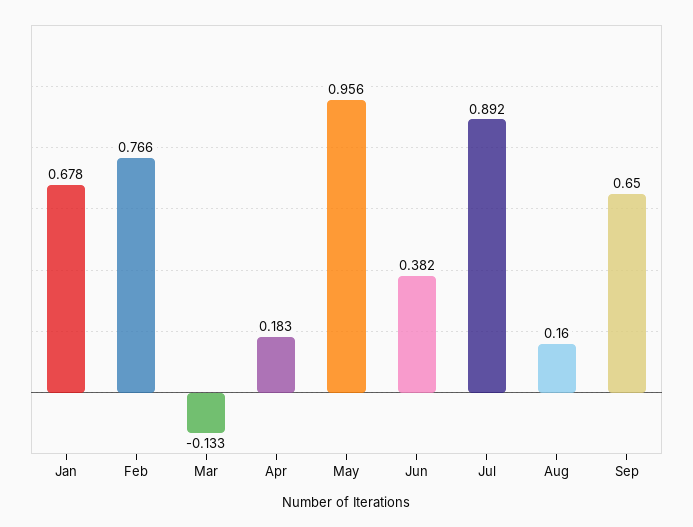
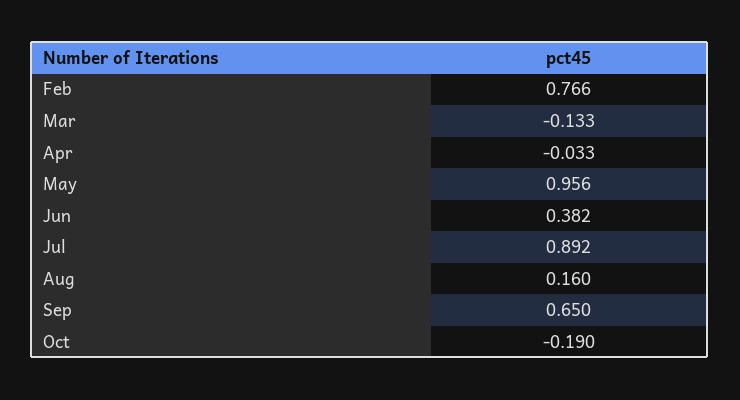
Jan: 0.678 -> none
Apr: 0.183 -> -0.033
Oct: none -> -0.19

